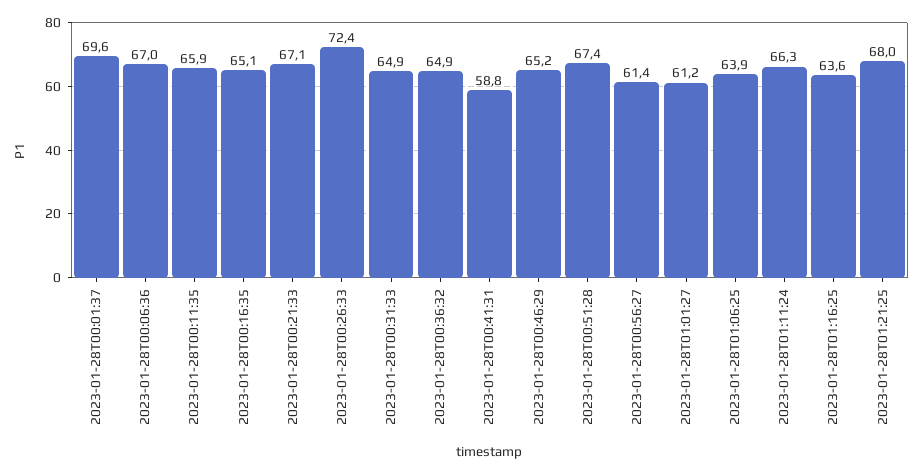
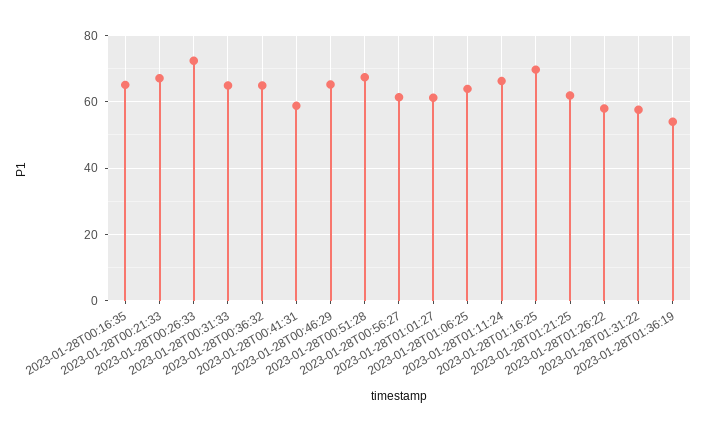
2023-01-28T00:01:37: 69.6 -> none
2023-01-28T00:06:36: 67 -> none
2023-01-28T00:11:35: 65.9 -> none
2023-01-28T01:16:25: 63.6 -> 70
2023-01-28T01:21:25: 68 -> 62
2023-01-28T01:26:22: none -> 58
2023-01-28T01:31:22: none -> 58
2023-01-28T01:36:19: none -> 54

